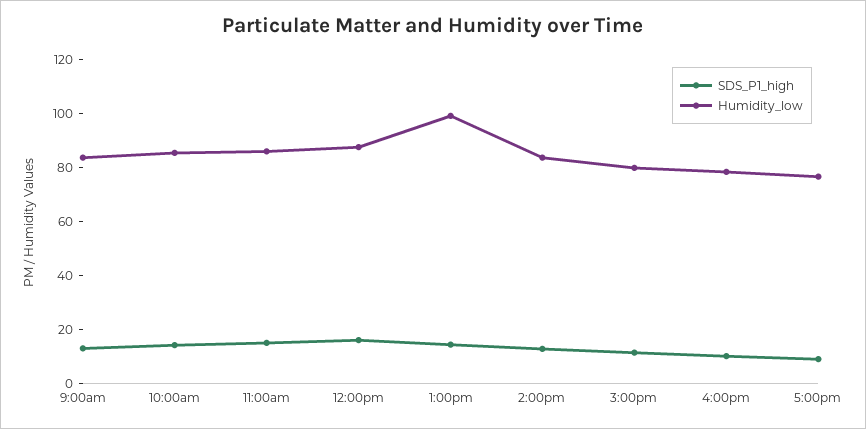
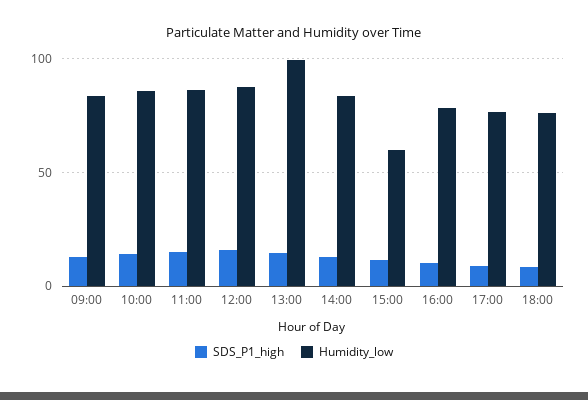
Humidity_low, 3:00pm: 80 -> 60
SDS_P1_high, 18:00: none -> 10
Humidity_low, 18:00: none -> 75

